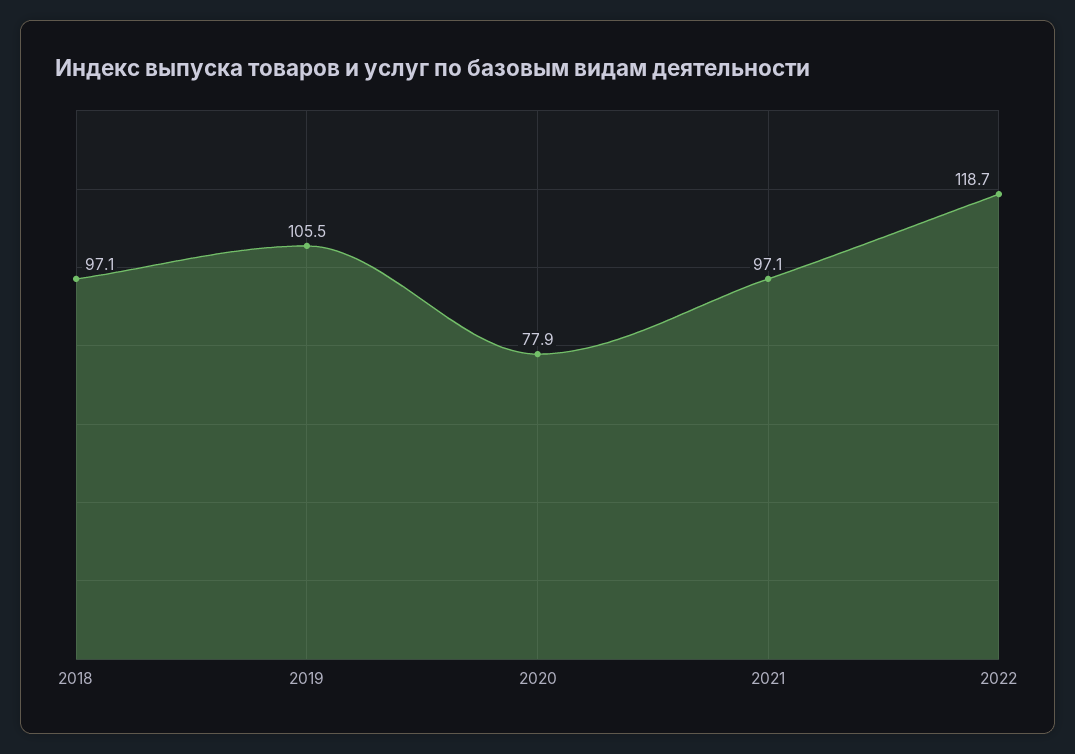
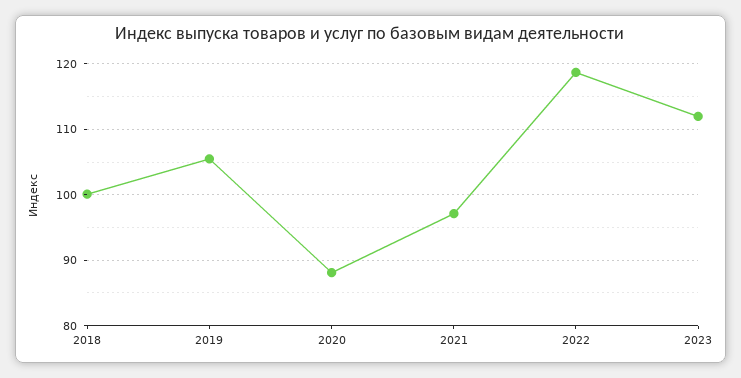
2018: 97.1 -> 100
2020: 77.9 -> 88
2023: none -> 112

